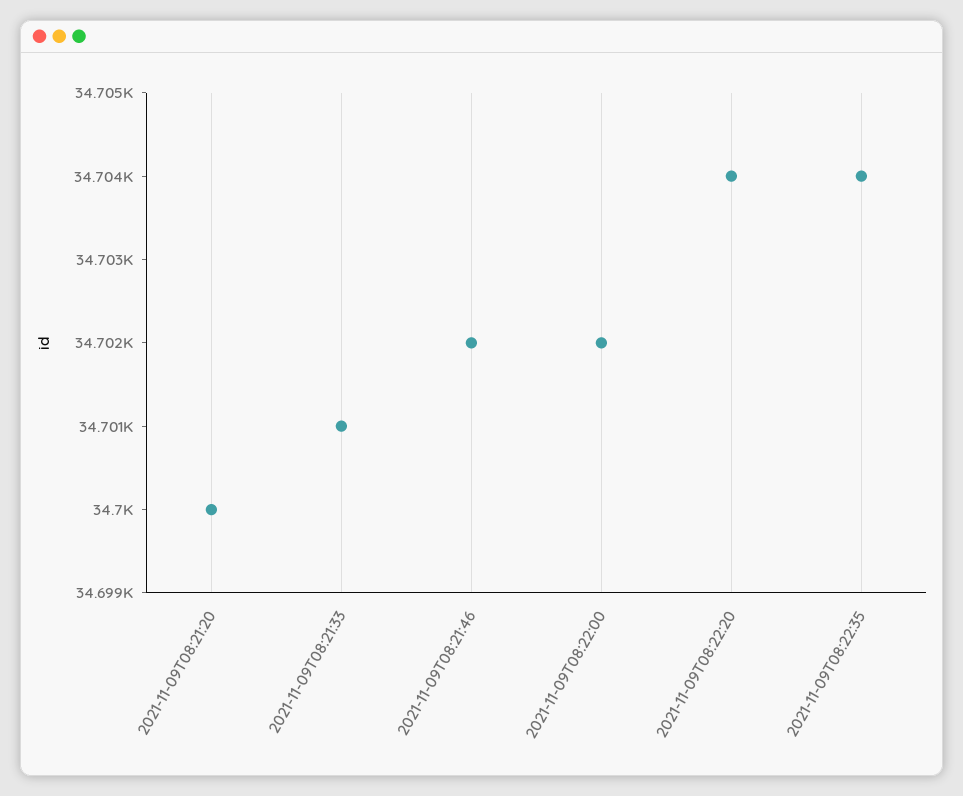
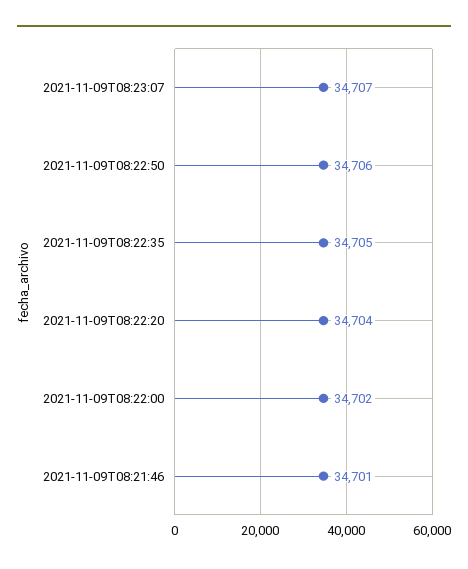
2021-11-09T08:21:20: 34700 -> none
2021-11-09T08:21:33: 34701 -> none
2021-11-09T08:21:46: 34702 -> 34701
2021-11-09T08:22:35: 34704 -> 34705
2021-11-09T08:23:07: none -> 34707
2021-11-09T08:22:50: none -> 34706

